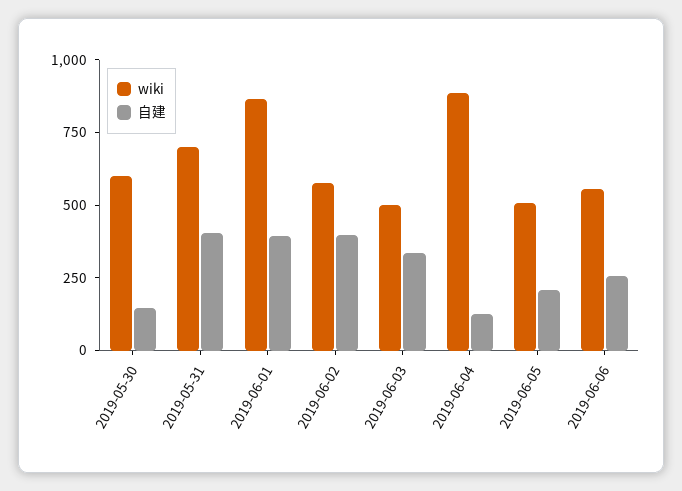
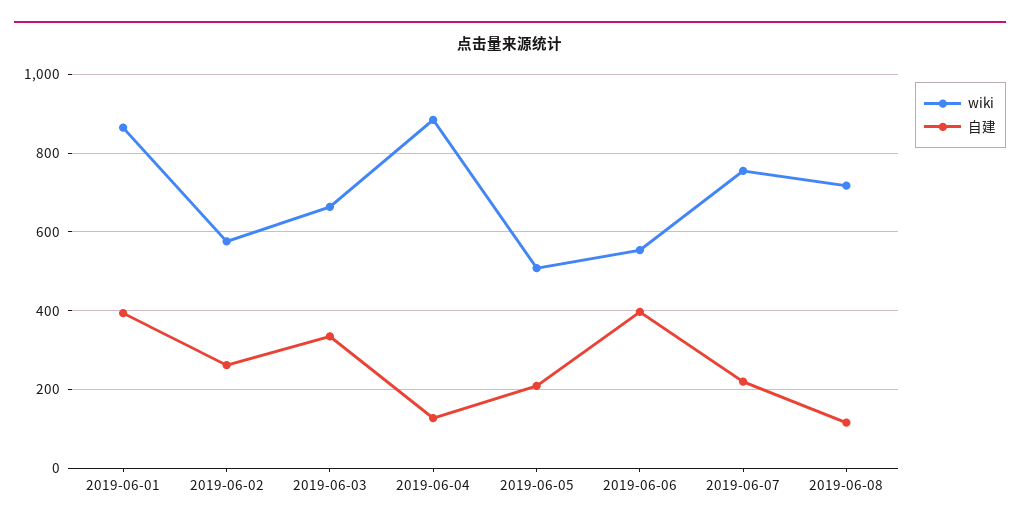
wiki, 2019-05-30: 600 -> none
自建, 2019-05-30: 150 -> none
wiki, 2019-05-31: 700 -> none
自建, 2019-05-31: 400 -> none
自建, 2019-06-02: 400 -> 260
wiki, 2019-06-03: 500 -> 660
自建, 2019-06-06: 250 -> 400
wiki, 2019-06-07: none -> 760
自建, 2019-06-07: none -> 220
wiki, 2019-06-08: none -> 720
自建, 2019-06-08: none -> 120

